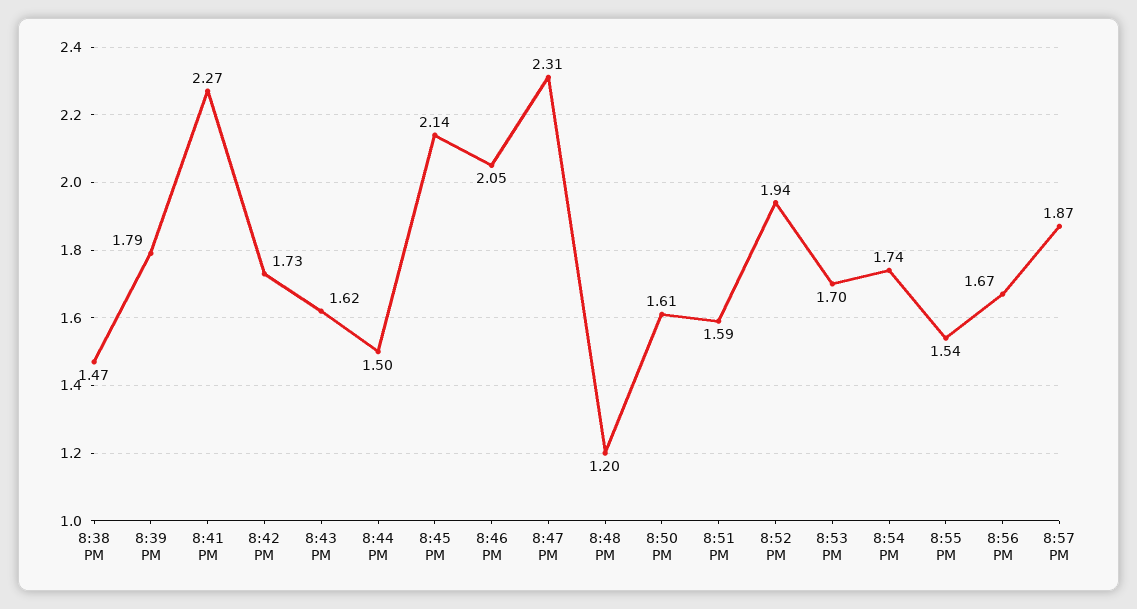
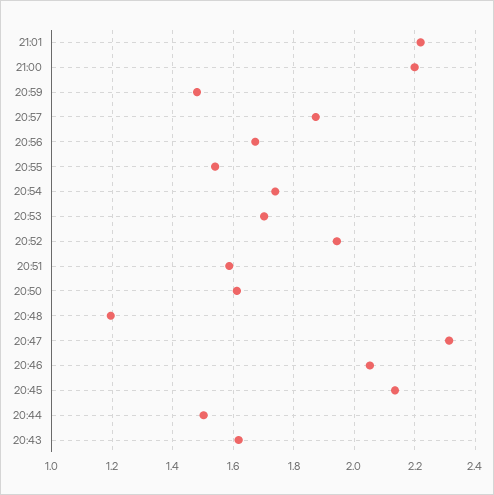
8:38 PM: 1.47 -> none
8:39 PM: 1.79 -> none
8:41 PM: 2.27 -> none
8:42 PM: 1.73 -> none
21:01: none -> 2.22
21:00: none -> 2.2
20:59: none -> 1.48

